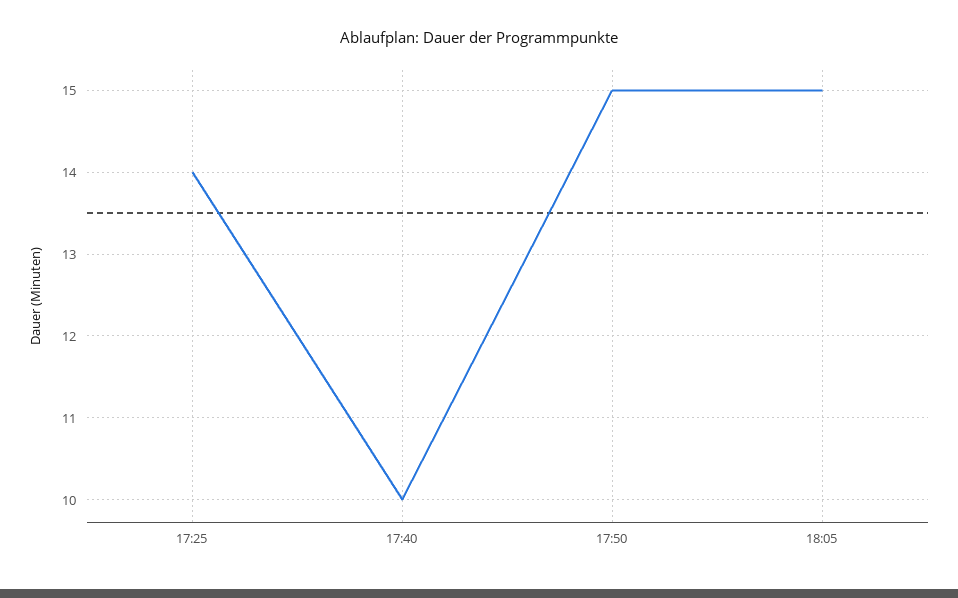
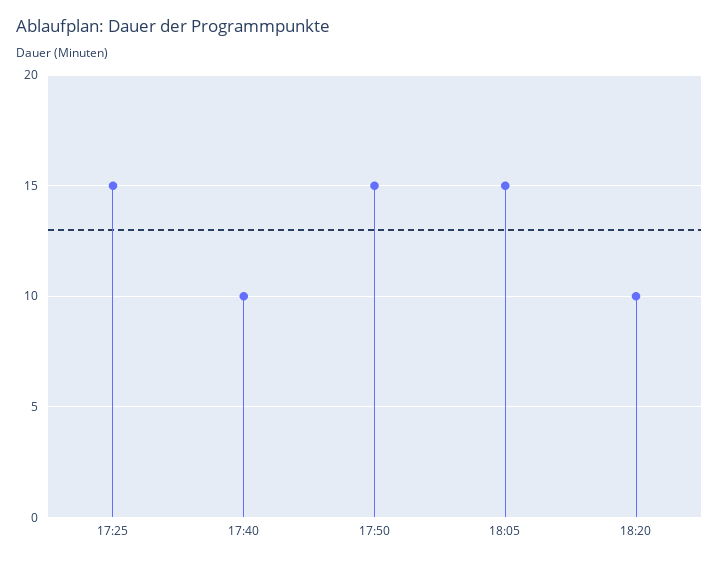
17:25: 14 -> 15
18:20: none -> 10

